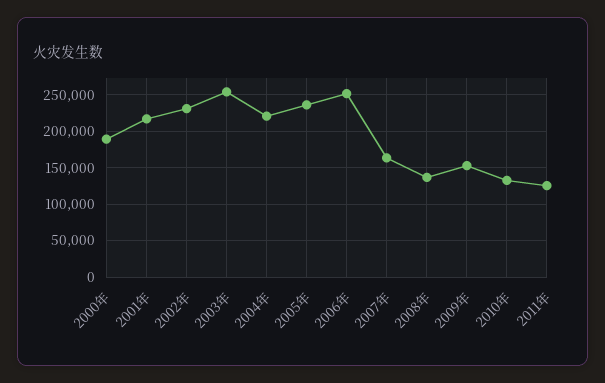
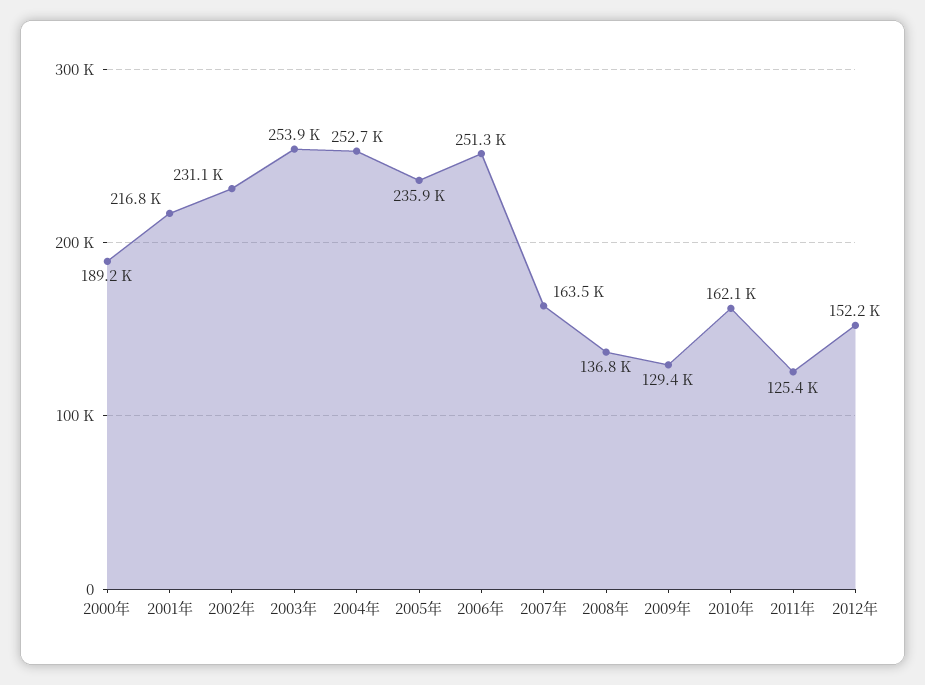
2004年: 220000 -> 252700
2009年: 150000 -> 129400
2010年: 130000 -> 162100
2012年: none -> 152200

